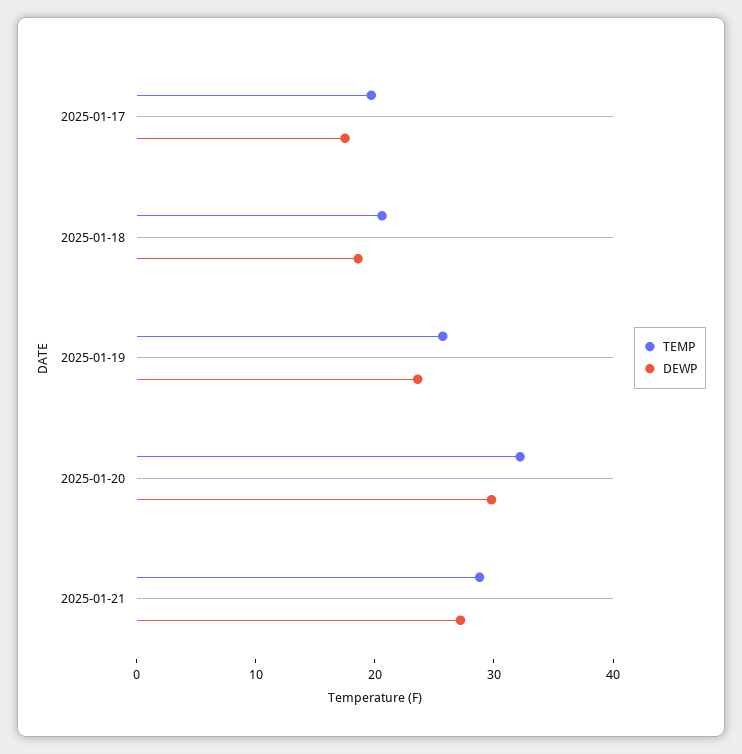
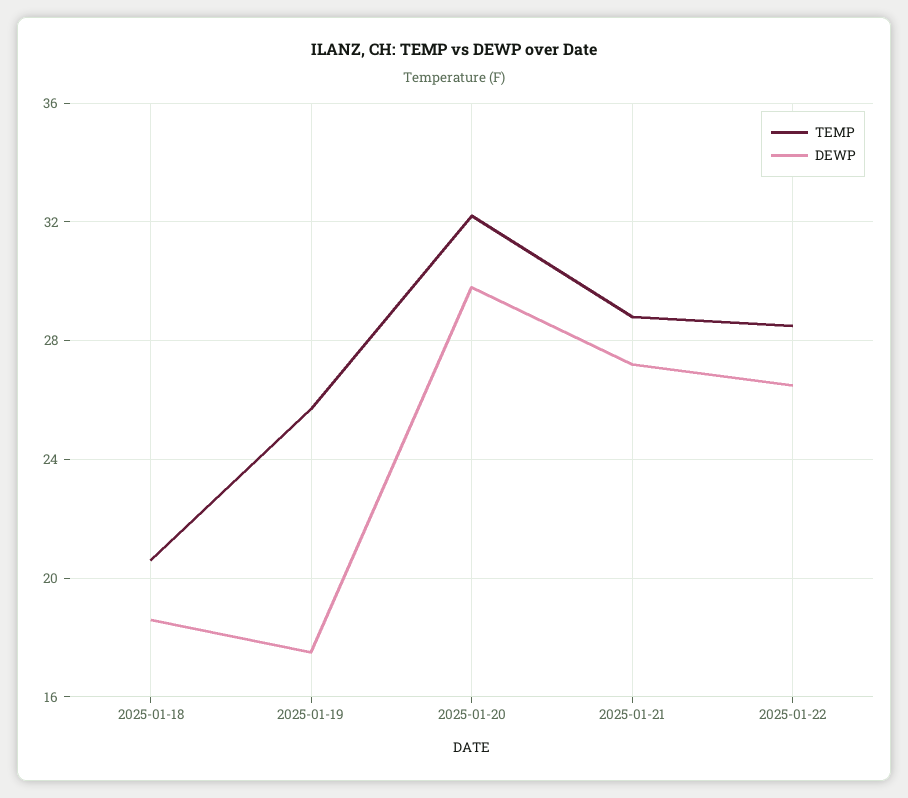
TEMP, 2025-01-17: 20 -> none
DEWP, 2025-01-17: 18 -> none
DEWP, 2025-01-19: 24 -> 17.5
TEMP, 2025-01-22: none -> 28.5
DEWP, 2025-01-22: none -> 26.5

